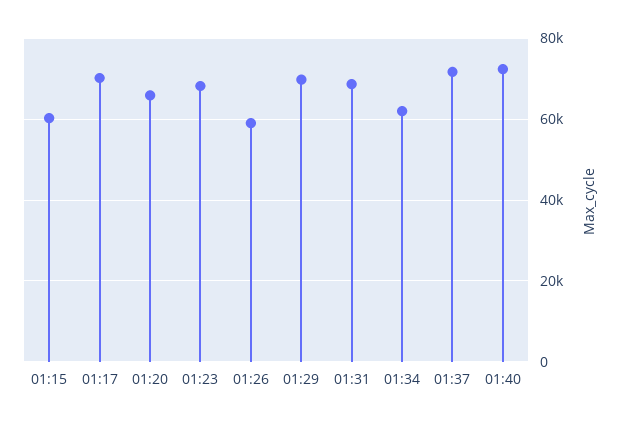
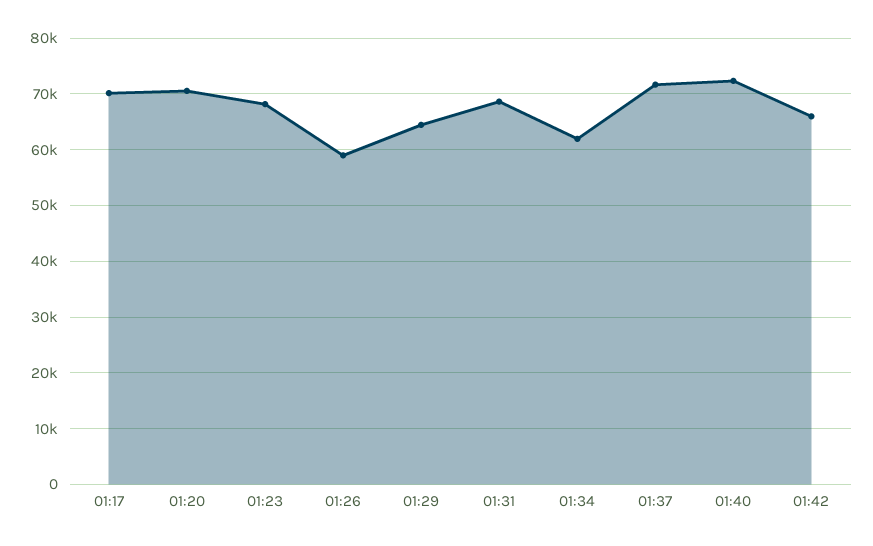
01:15: 60000 -> none
01:20: 66000 -> 70000
01:29: 70000 -> 64000
01:42: none -> 66000

